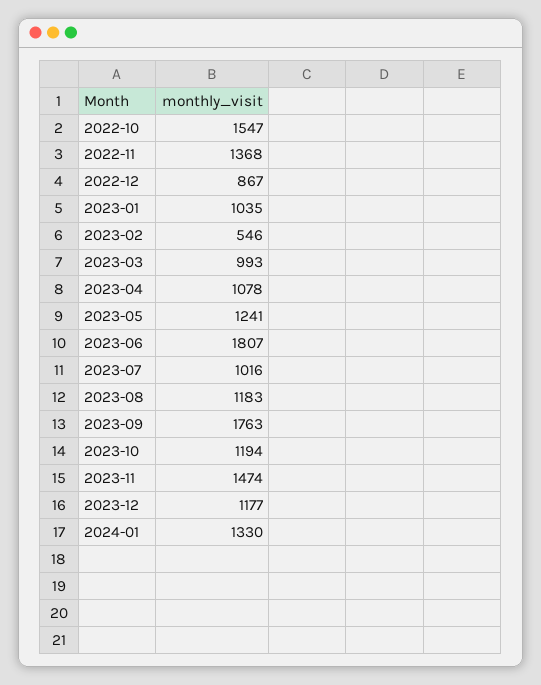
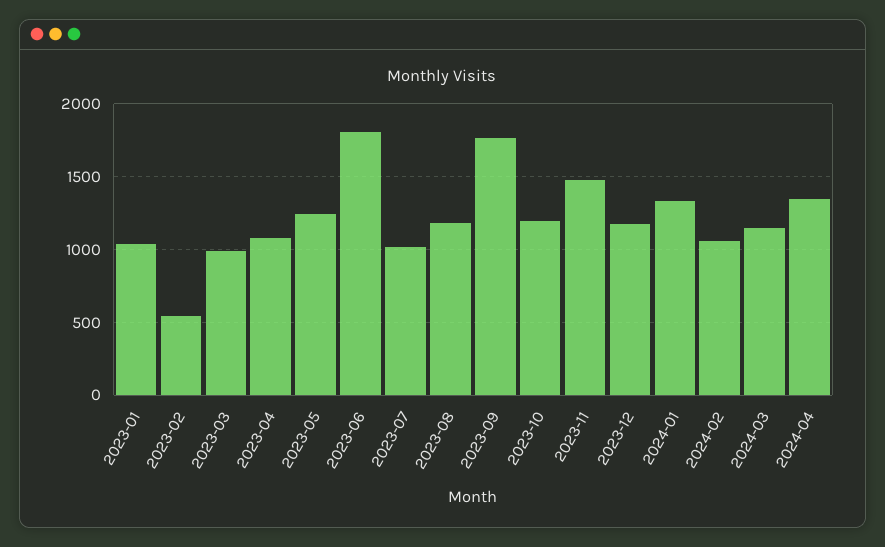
2022-10: 1547 -> none
2022-11: 1368 -> none
2022-12: 867 -> none
2024-02: none -> 1050
2024-03: none -> 1150
2024-04: none -> 1350

